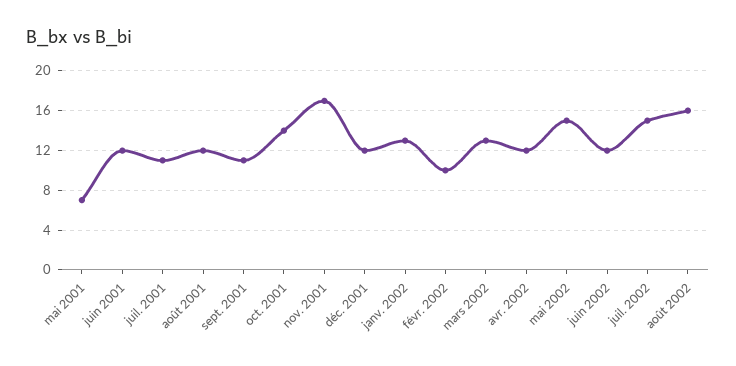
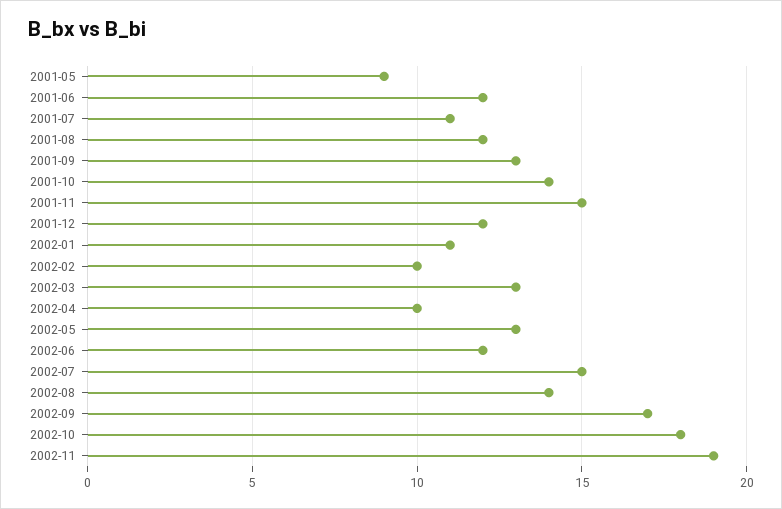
mai 2001: 7 -> 9
sept. 2001: 11 -> 13
nov. 2001: 17 -> 15
janv. 2002: 13 -> 11
avr. 2002: 12 -> 10
mai 2002: 15 -> 13
août 2002: 16 -> 14
2002-09: none -> 17
2002-10: none -> 18
2002-11: none -> 19

